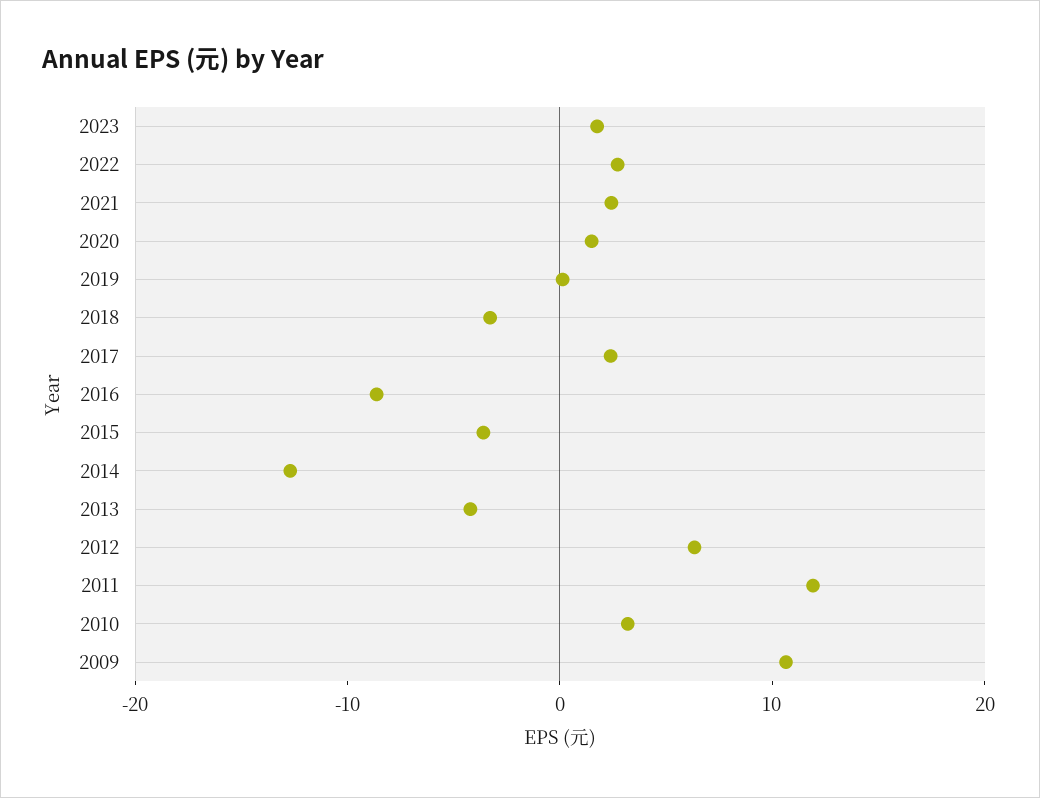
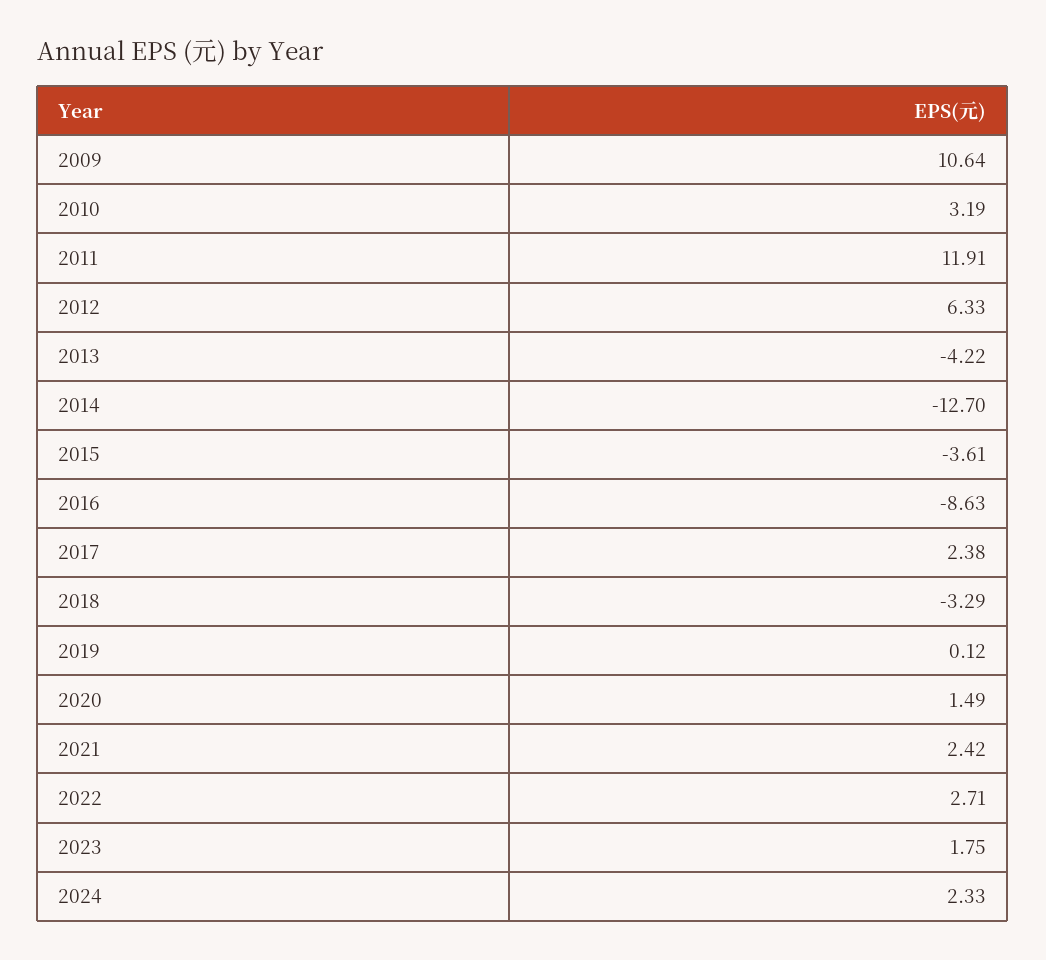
2024: none -> 2.33

